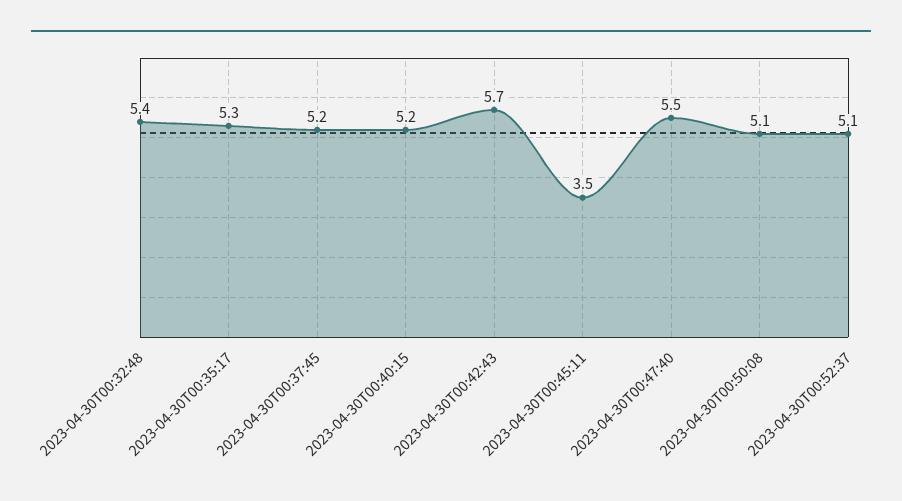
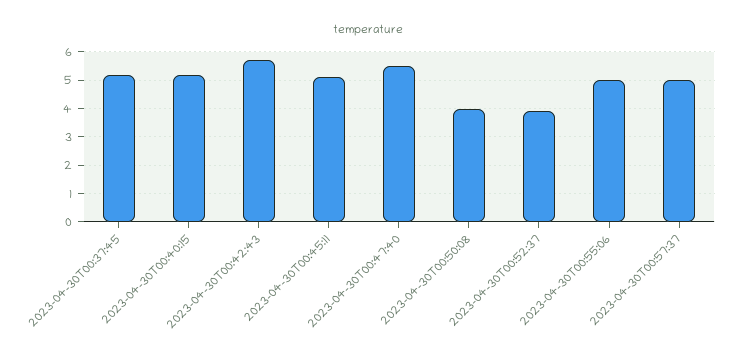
2023-04-30T00:32:48: 5.4 -> none
2023-04-30T00:35:17: 5.3 -> none
2023-04-30T00:45:11: 3.5 -> 5
2023-04-30T00:50:08: 5.1 -> 4
2023-04-30T00:52:37: 5.1 -> 4
2023-04-30T00:55:06: none -> 5
2023-04-30T00:57:37: none -> 5

